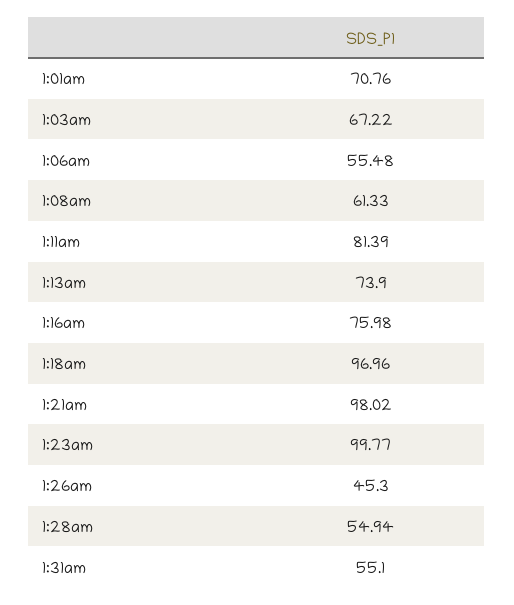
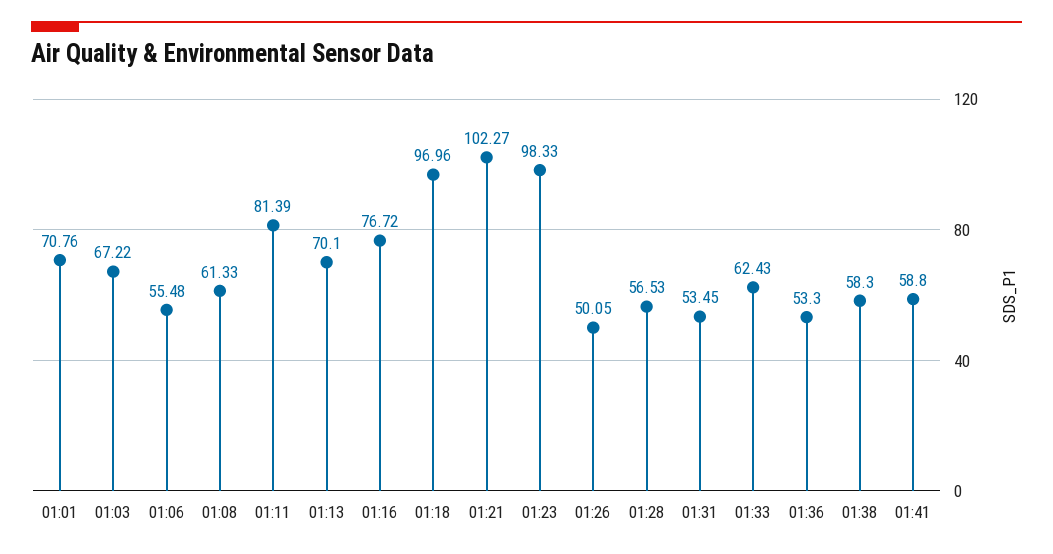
1:13am: 73.9 -> 70.1
1:16am: 75.98 -> 76.72
1:21am: 98.02 -> 102.27
1:23am: 99.77 -> 98.33
1:26am: 45.3 -> 50.05
1:28am: 54.94 -> 56.53
1:31am: 55.1 -> 53.45
01:33: none -> 62.43
01:36: none -> 53.3
01:38: none -> 58.3
01:41: none -> 58.8

